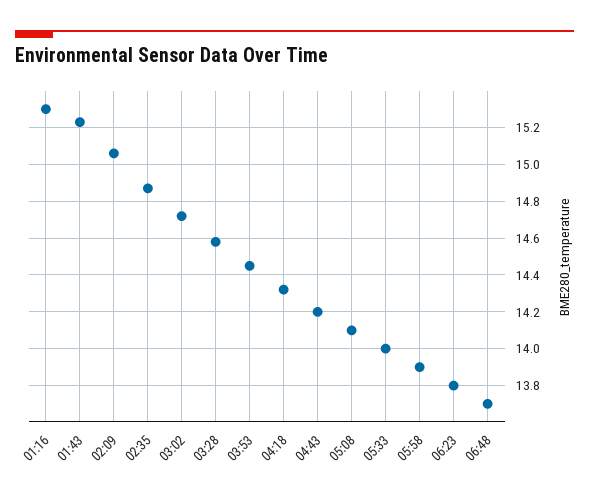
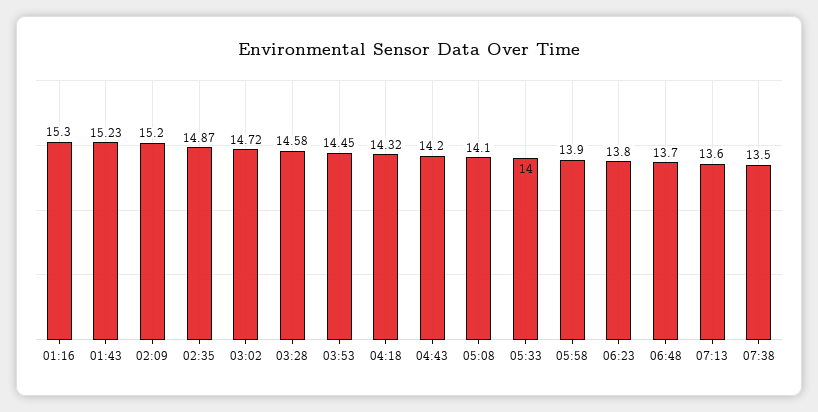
02:09: 15.05 -> 15.2
07:13: none -> 13.6
07:38: none -> 13.5

